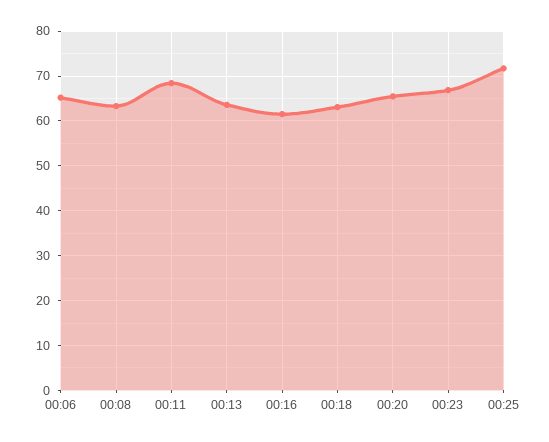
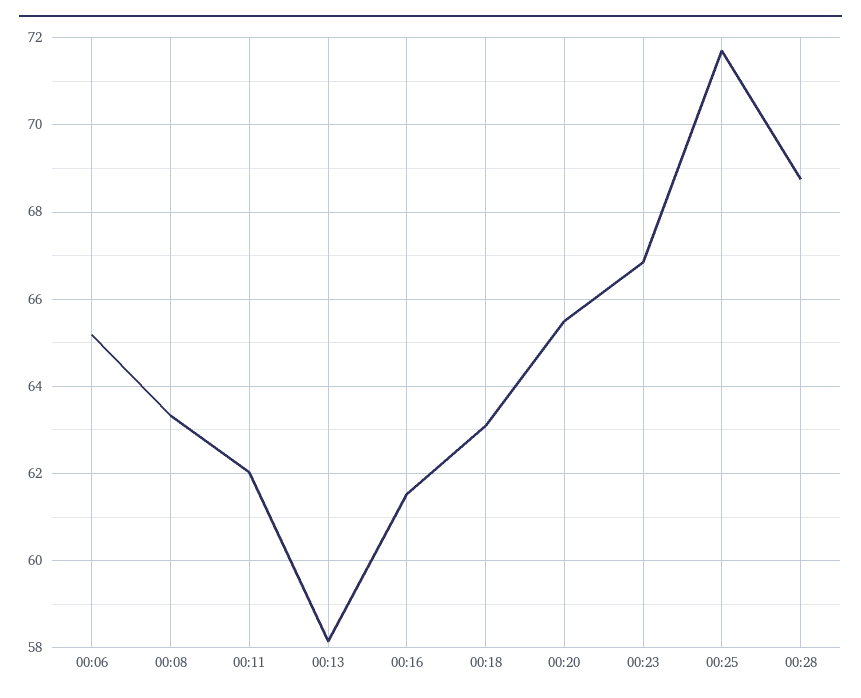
00:11: 68 -> 62
00:13: 64 -> 58.2
00:28: none -> 68.8

